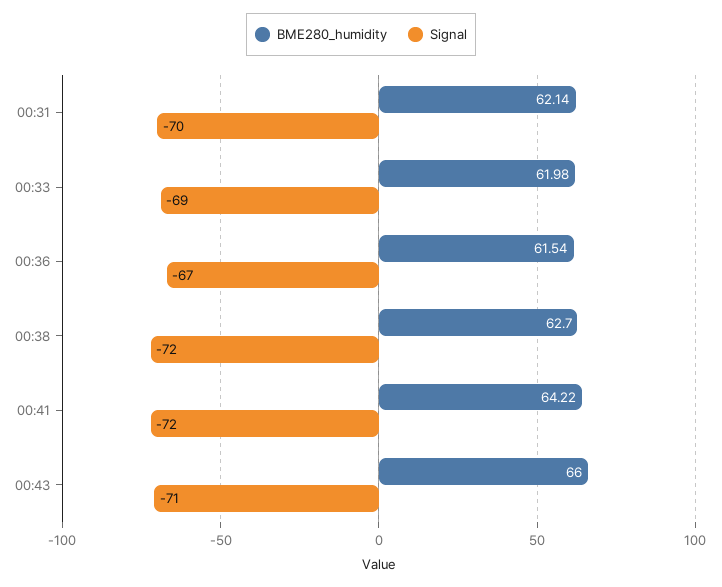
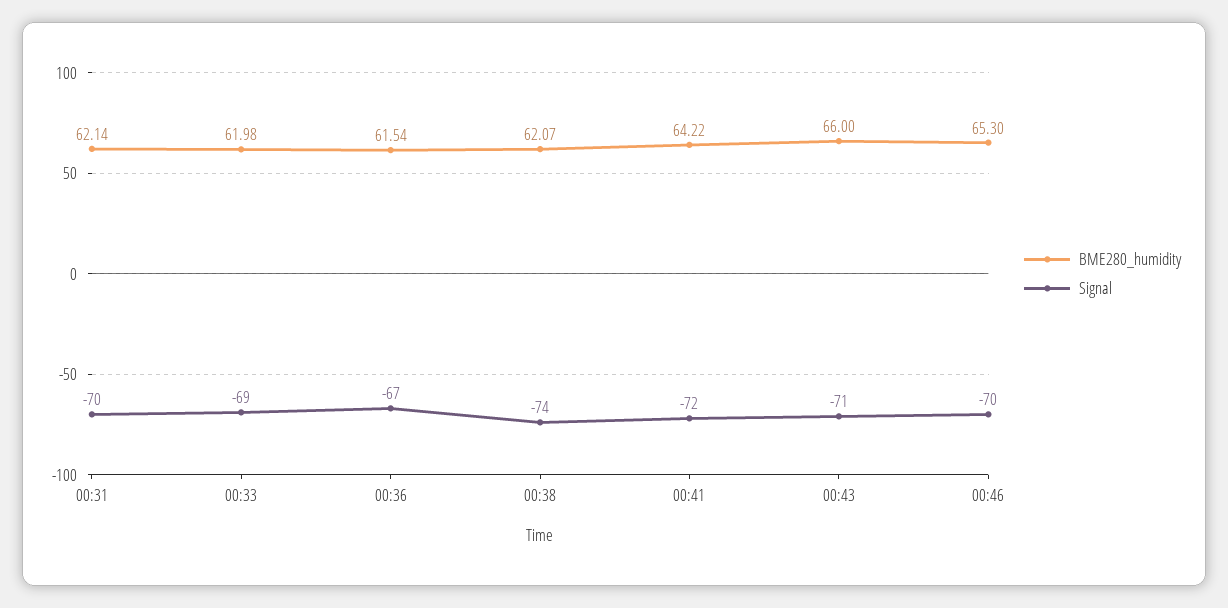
BME280_humidity, 00:38: 62.7 -> 62.07
Signal, 00:38: -72 -> -74
BME280_humidity, 00:46: none -> 65.3
Signal, 00:46: none -> -70

